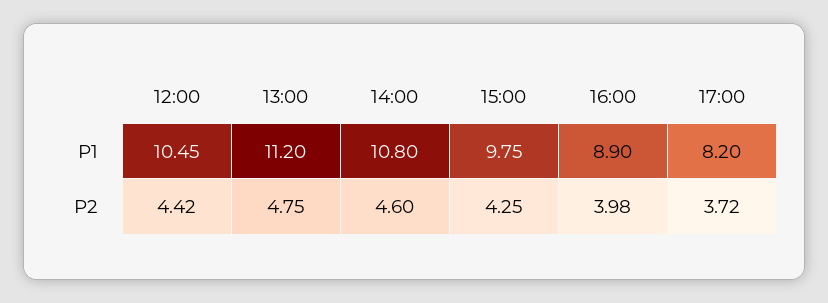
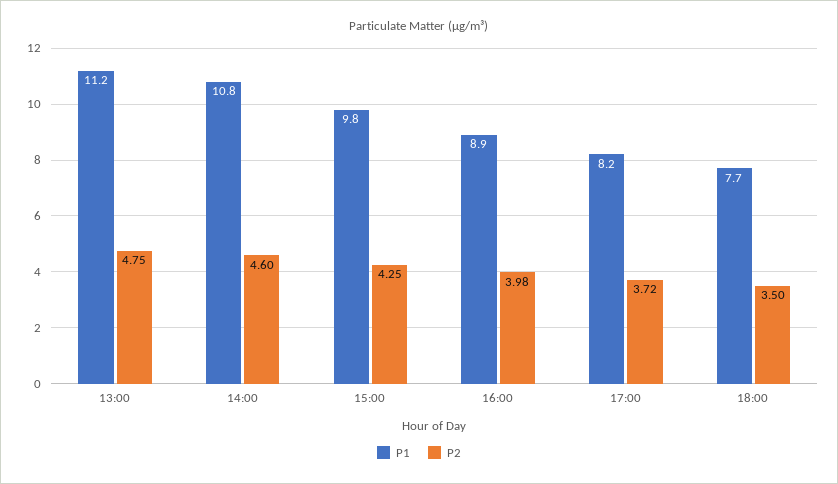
P1, 12:00: 10.45 -> none
P2, 12:00: 4.42 -> none
P1, 18:00: none -> 7.7
P2, 18:00: none -> 3.5

